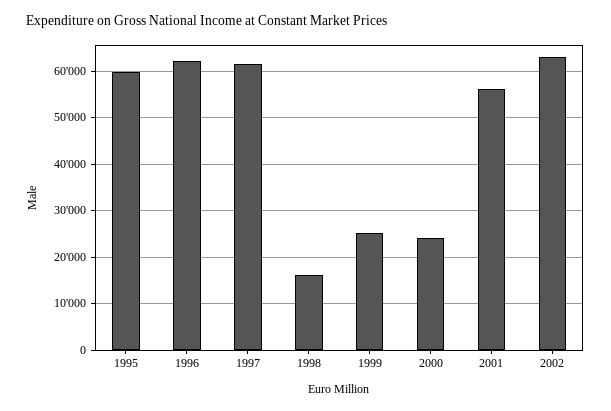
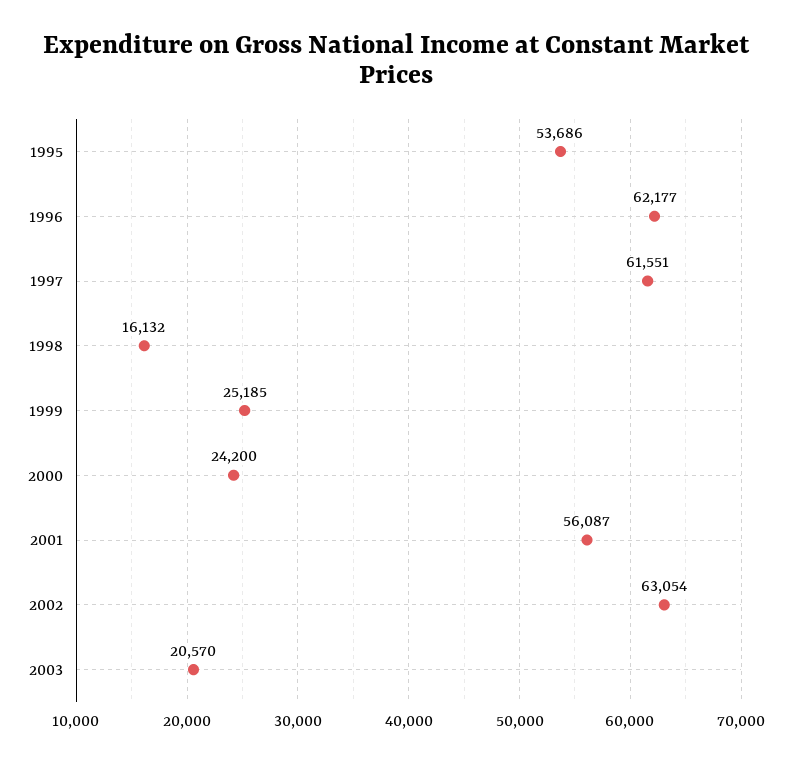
1995: 60000 -> 53686
2003: none -> 20570

